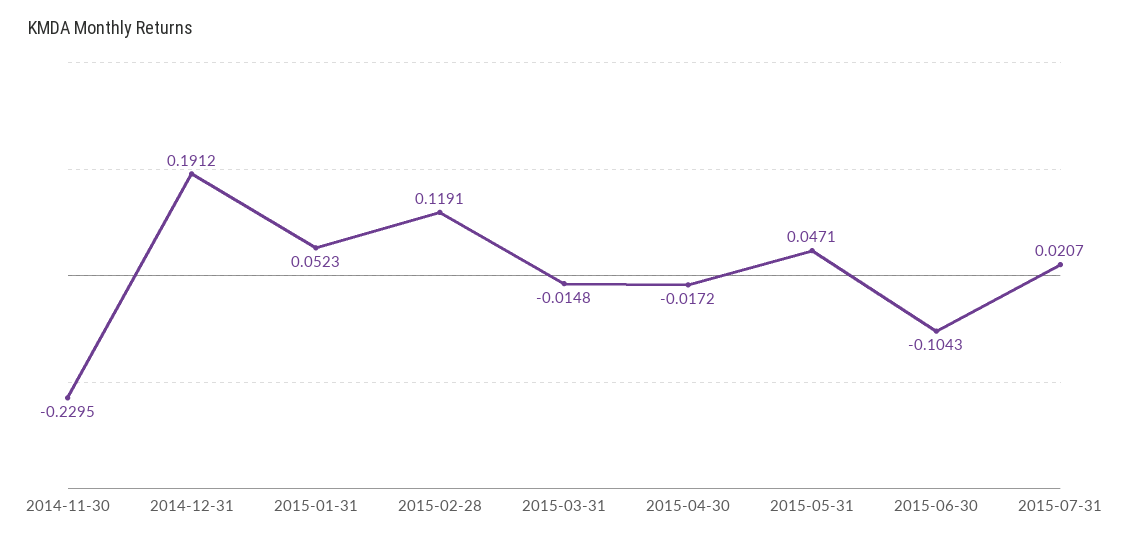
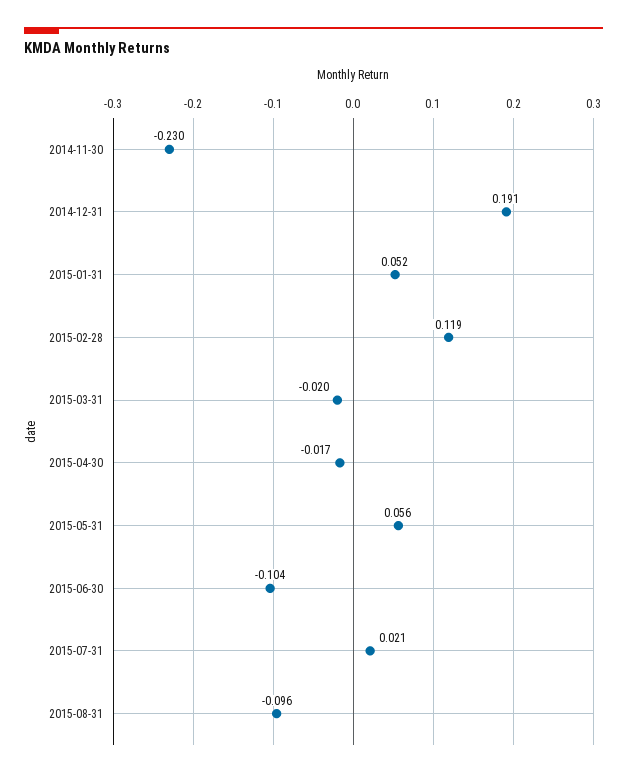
2015-03-31: -0.0148 -> -0.02
2015-05-31: 0.0471 -> 0.056
2015-08-31: none -> -0.096

